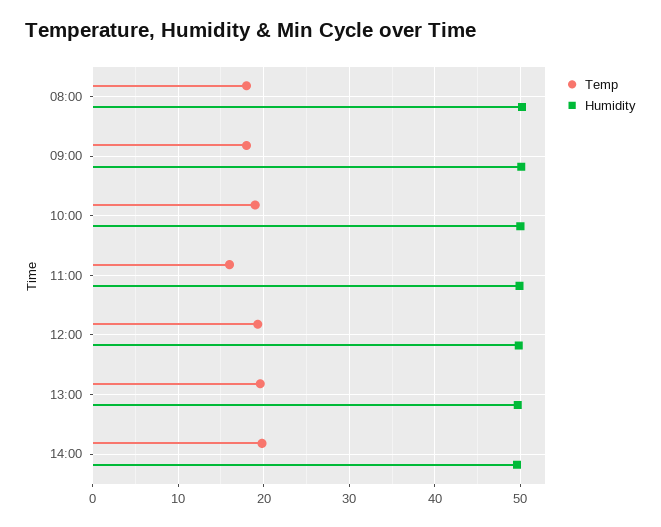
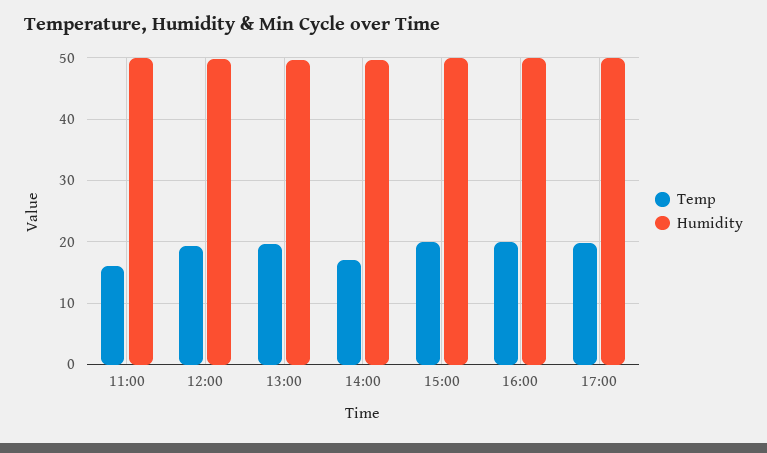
Temp, 08:00: 18 -> none
Humidity, 08:00: 50 -> none
Temp, 09:00: 18 -> none
Humidity, 09:00: 50 -> none
Temp, 10:00: 19 -> none
Humidity, 10:00: 50 -> none
Temp, 14:00: 20 -> 17
Temp, 15:00: none -> 20
Humidity, 15:00: none -> 50
Temp, 16:00: none -> 20
Humidity, 16:00: none -> 50
Temp, 17:00: none -> 20
Humidity, 17:00: none -> 50

